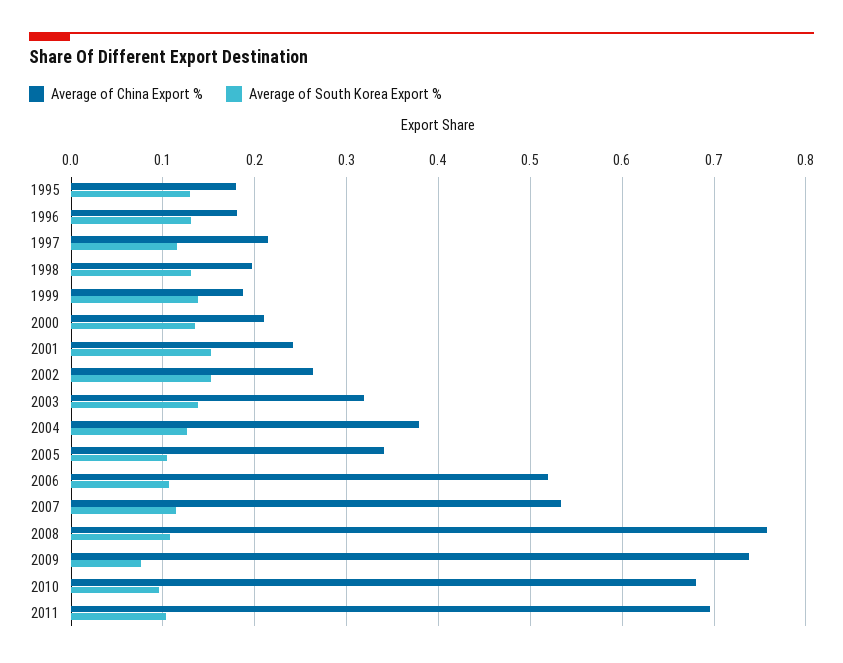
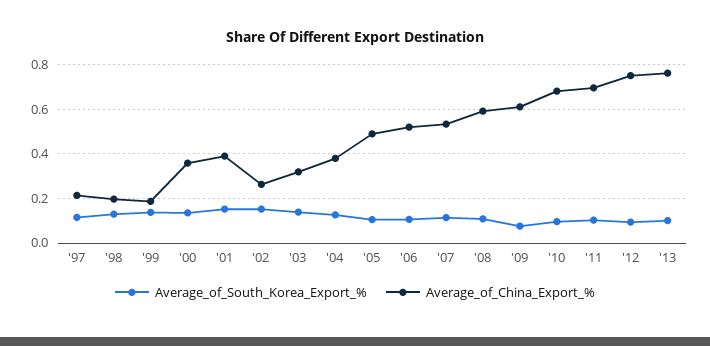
Average of China Export %, 1995: 0.18 -> none
Average of South Korea Export %, 1995: 0.13 -> none
Average of China Export %, 1996: 0.18 -> none
Average of South Korea Export %, 1996: 0.13 -> none
Average of China Export %, 2000: 0.21 -> 0.35
Average of China Export %, 2001: 0.24 -> 0.4
Average of China Export %, 2005: 0.34 -> 0.5
Average of China Export %, 2008: 0.76 -> 0.6
Average of China Export %, 2009: 0.74 -> 0.6
Average of South Korea Export %, '12: none -> 0.1
Average of China Export %, '12: none -> 0.75
Average of South Korea Export %, '13: none -> 0.1
Average of China Export %, '13: none -> 0.75

